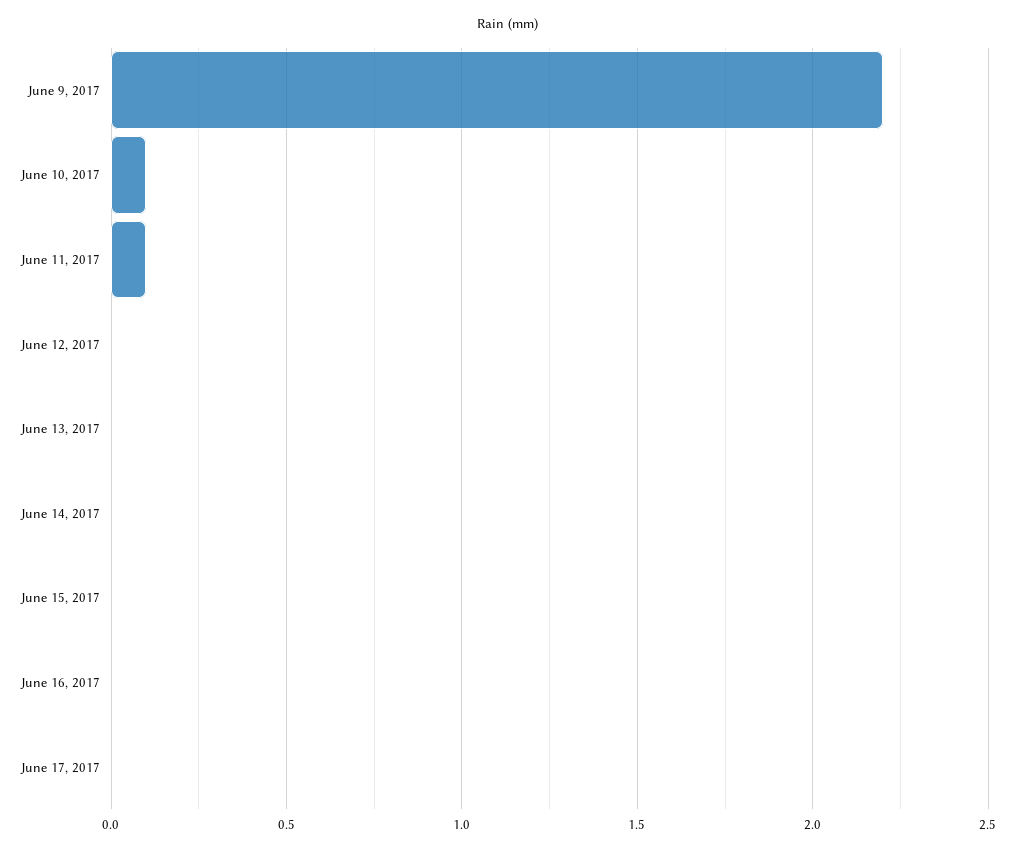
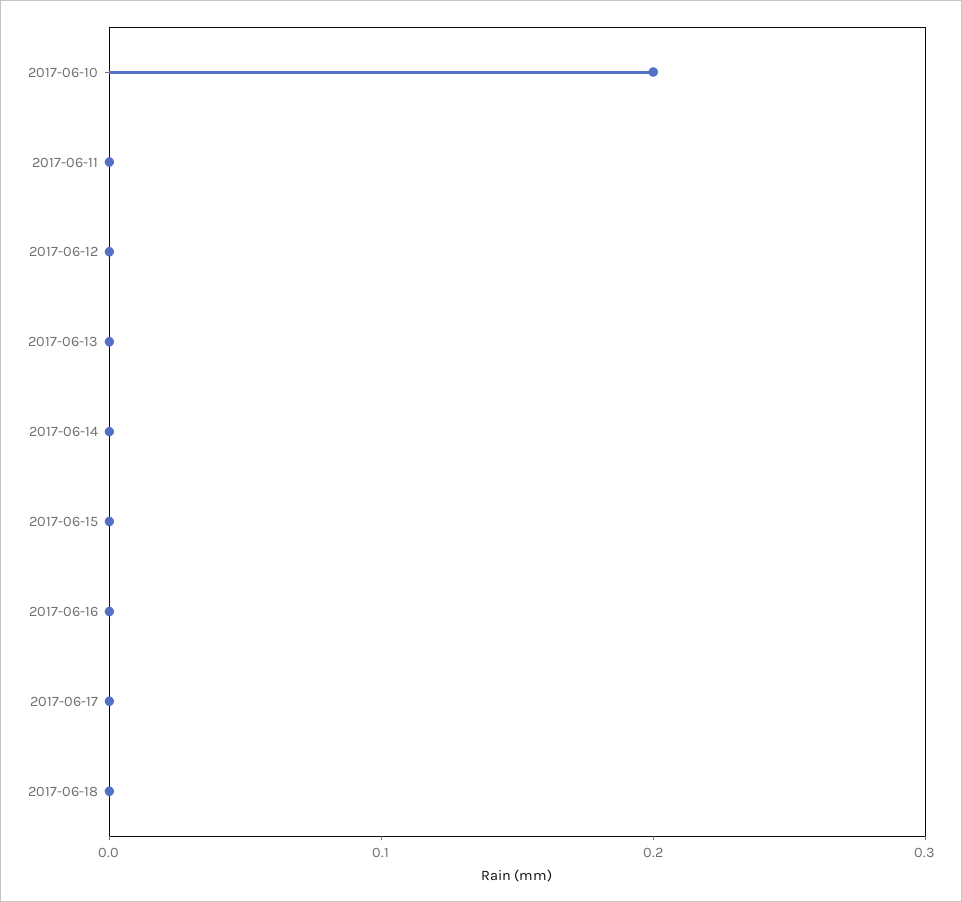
June 9, 2017: 2.2 -> none
June 10, 2017: 0.1 -> 0.2
June 11, 2017: 0.1 -> 0
2017-06-18: none -> 0

